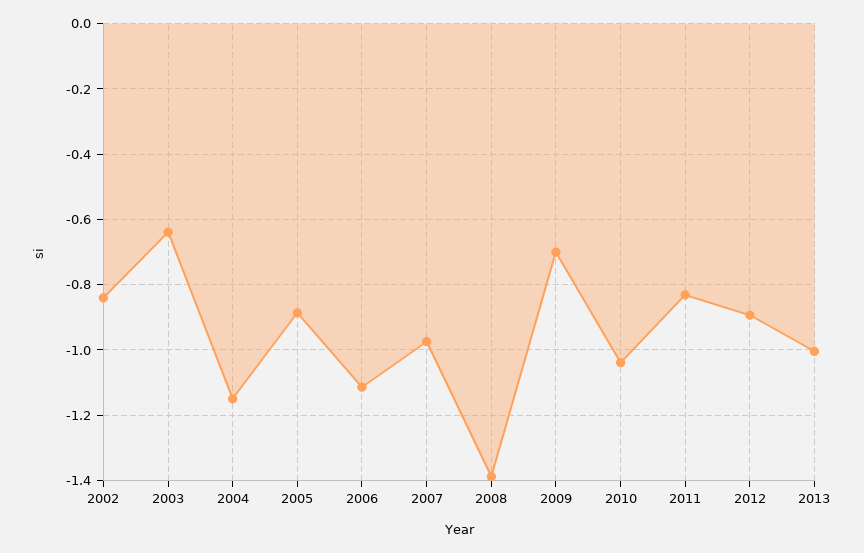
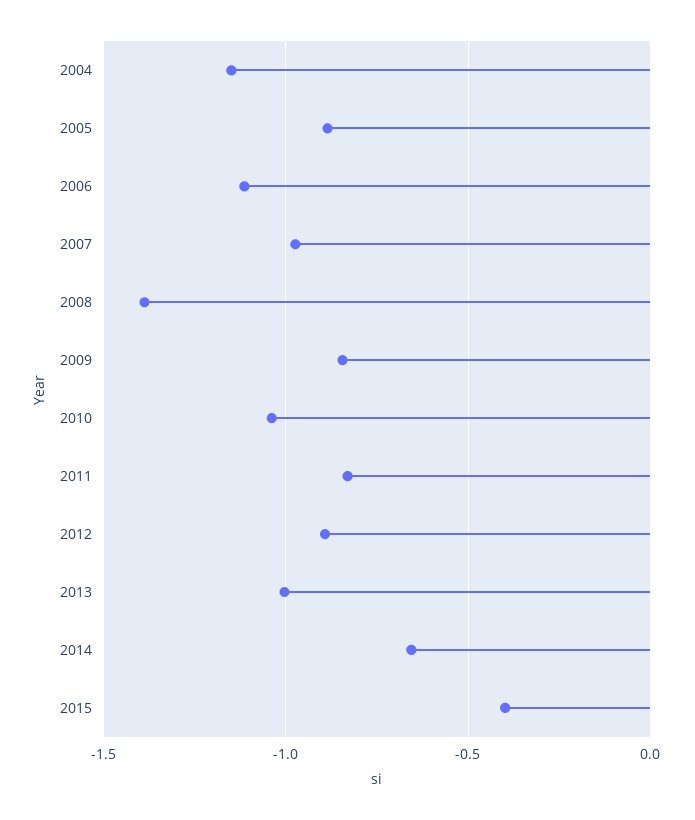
2002: -0.84 -> none
2003: -0.64 -> none
2009: -0.7 -> -0.85
2014: none -> -0.65
2015: none -> -0.4

